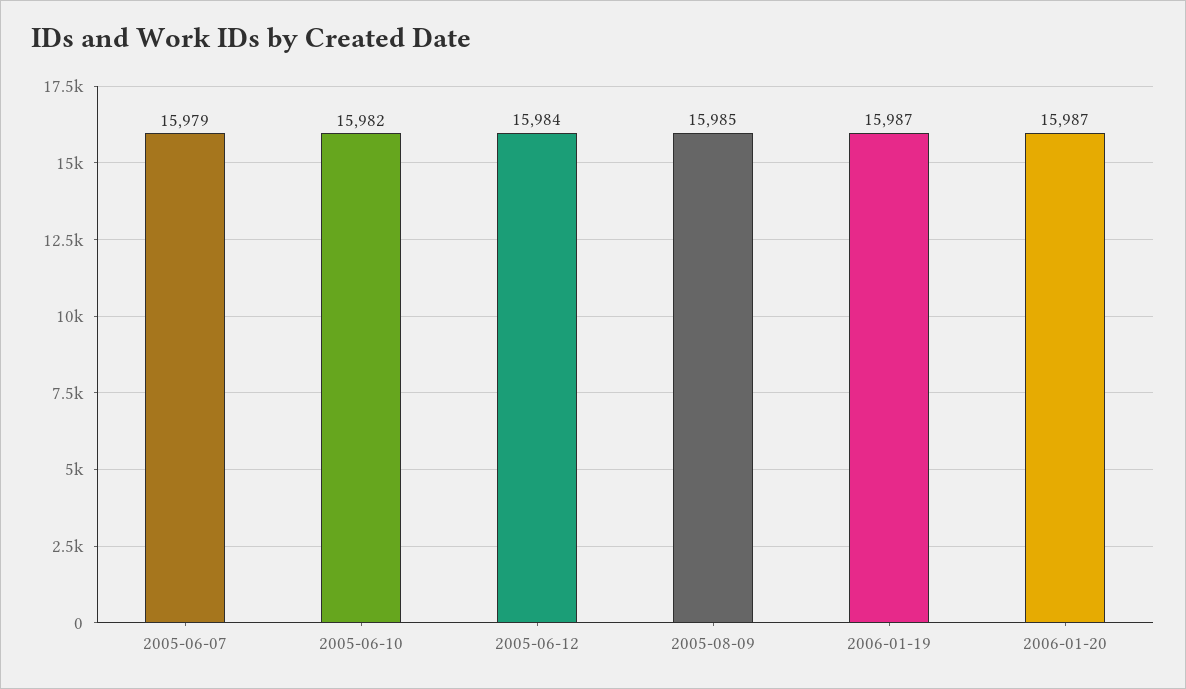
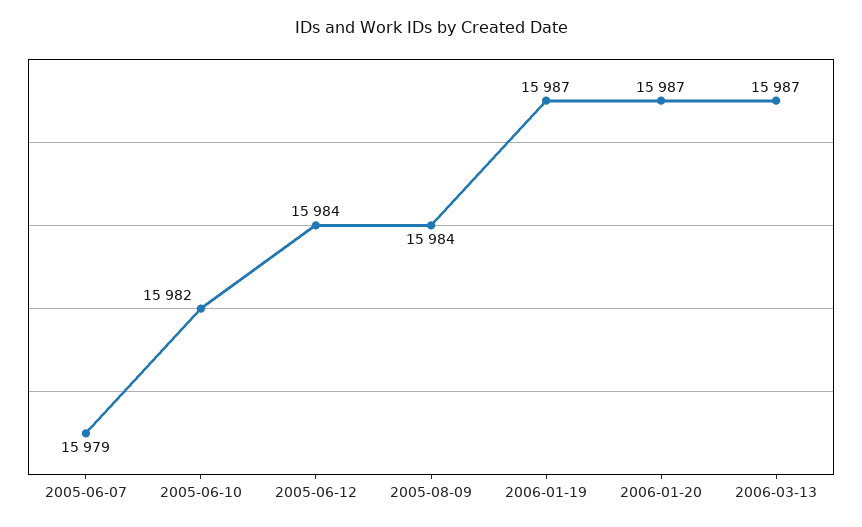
2005-08-09: 15985 -> 15984
2006-03-13: none -> 15987

